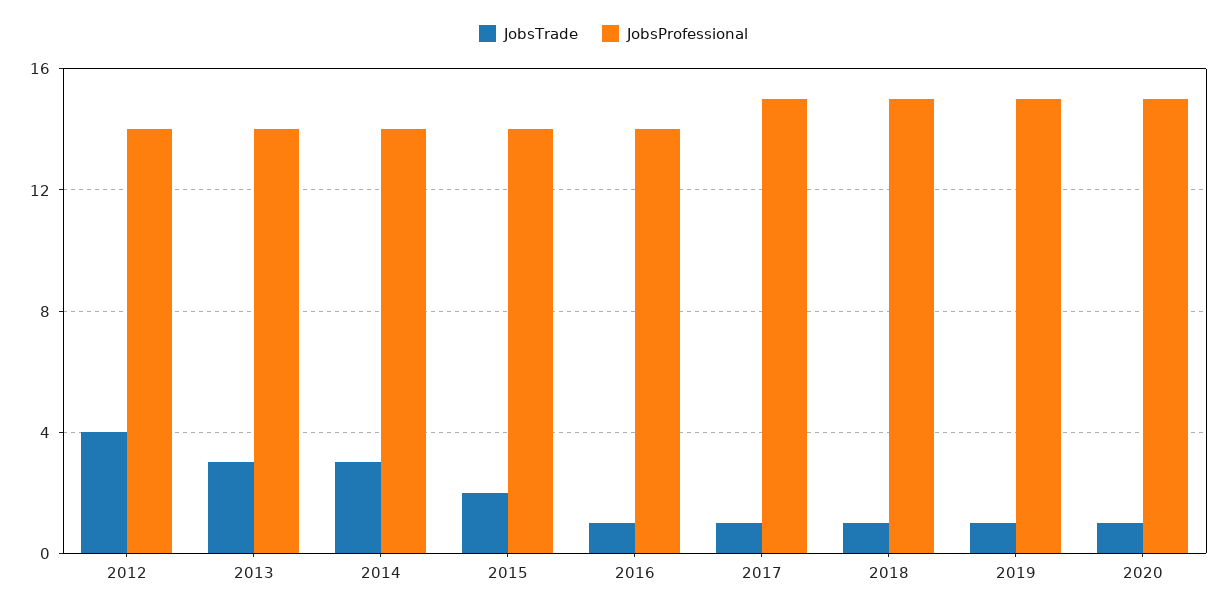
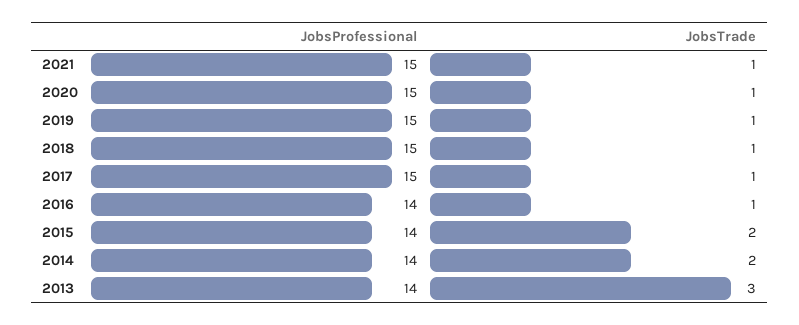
JobsTrade, 2012: 4 -> none
JobsProfessional, 2012: 14 -> none
JobsTrade, 2014: 3 -> 2
JobsProfessional, 2021: none -> 15
JobsTrade, 2021: none -> 1

